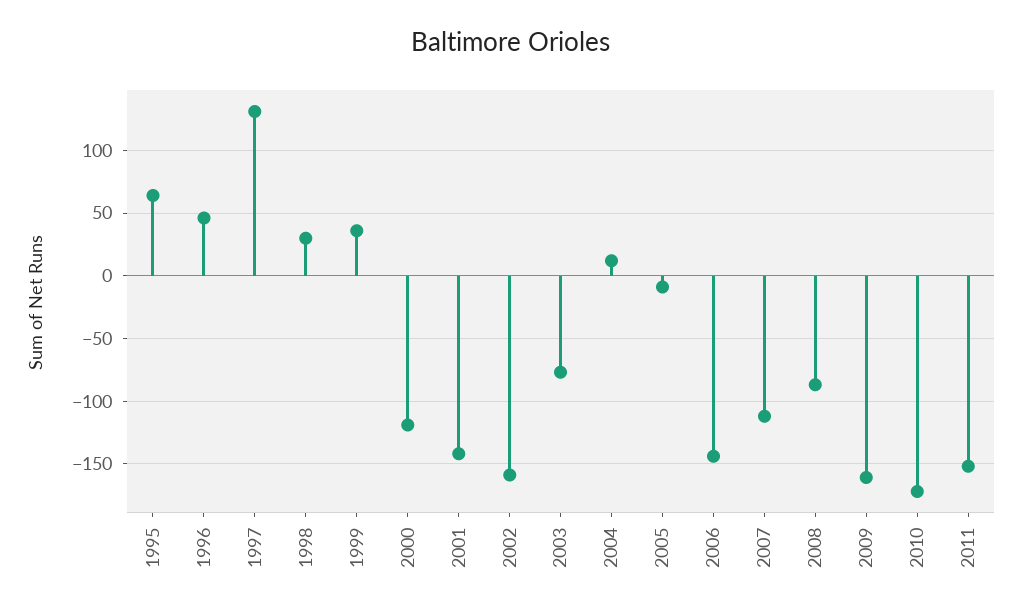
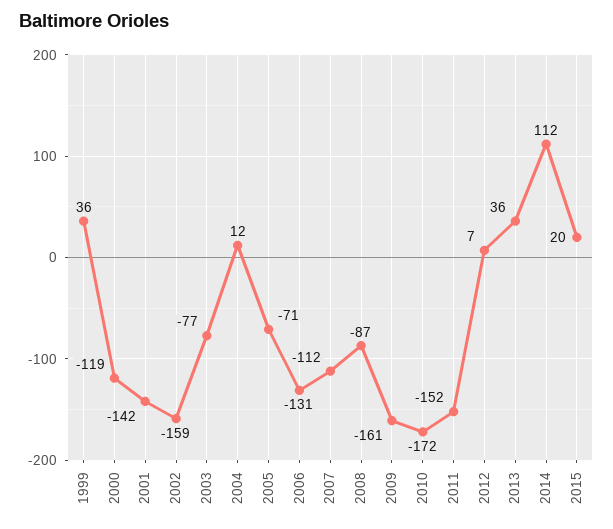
1995: 65 -> none
1996: 45 -> none
1997: 130 -> none
1998: 30 -> none
2005: -10 -> -71
2006: -145 -> -131
2012: none -> 7
2013: none -> 36
2014: none -> 112
2015: none -> 20

